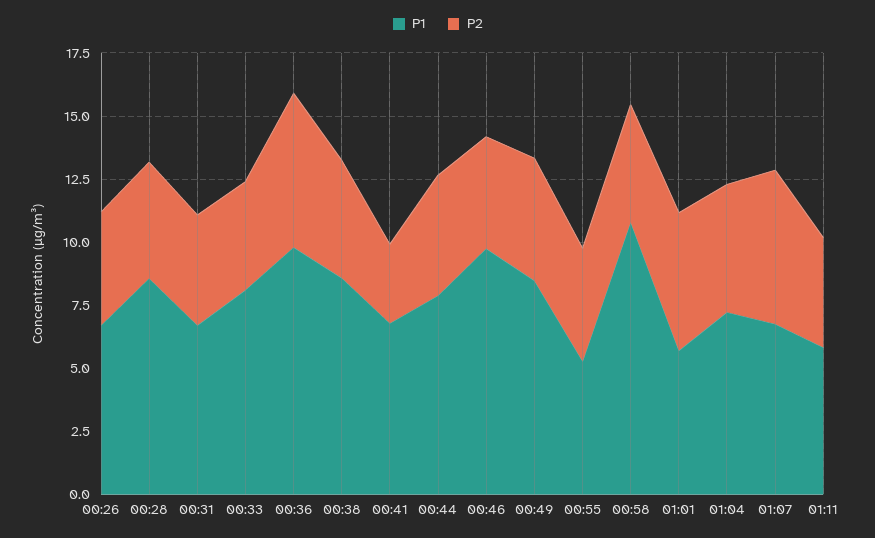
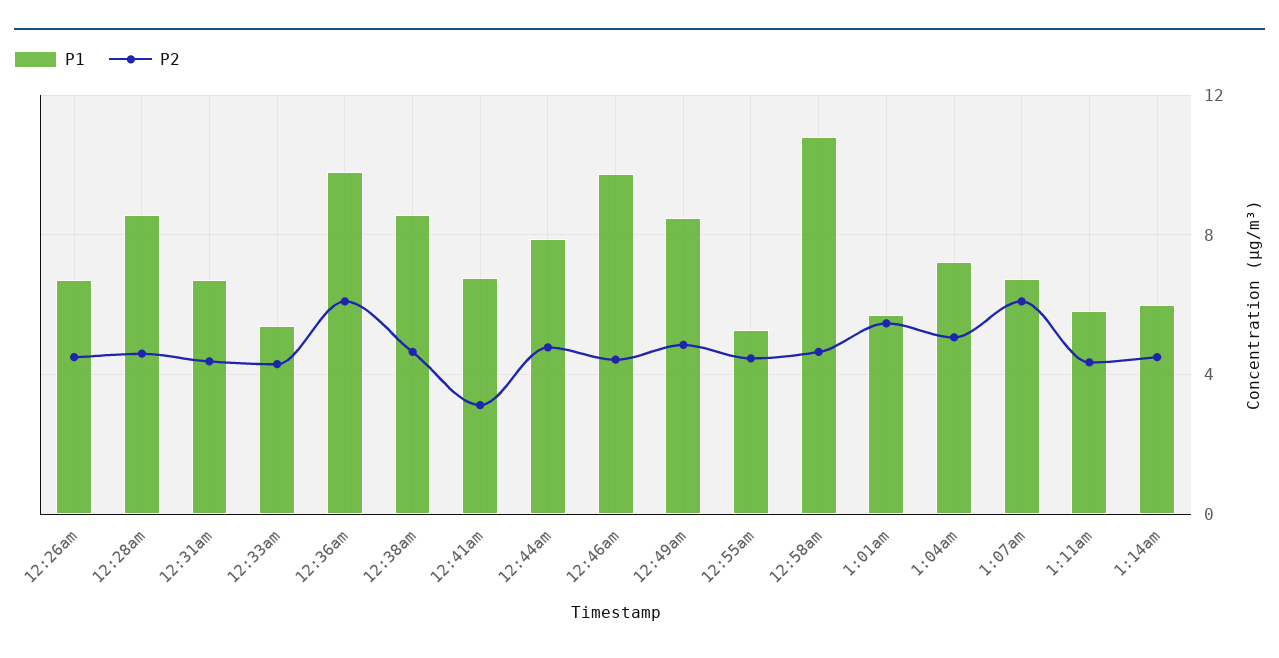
P1, 00:33: 8 -> 5.5
P1, 1:14am: none -> 6
P2, 1:14am: none -> 4.5

